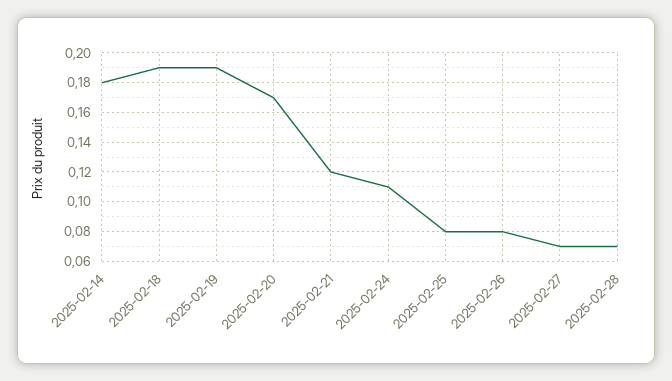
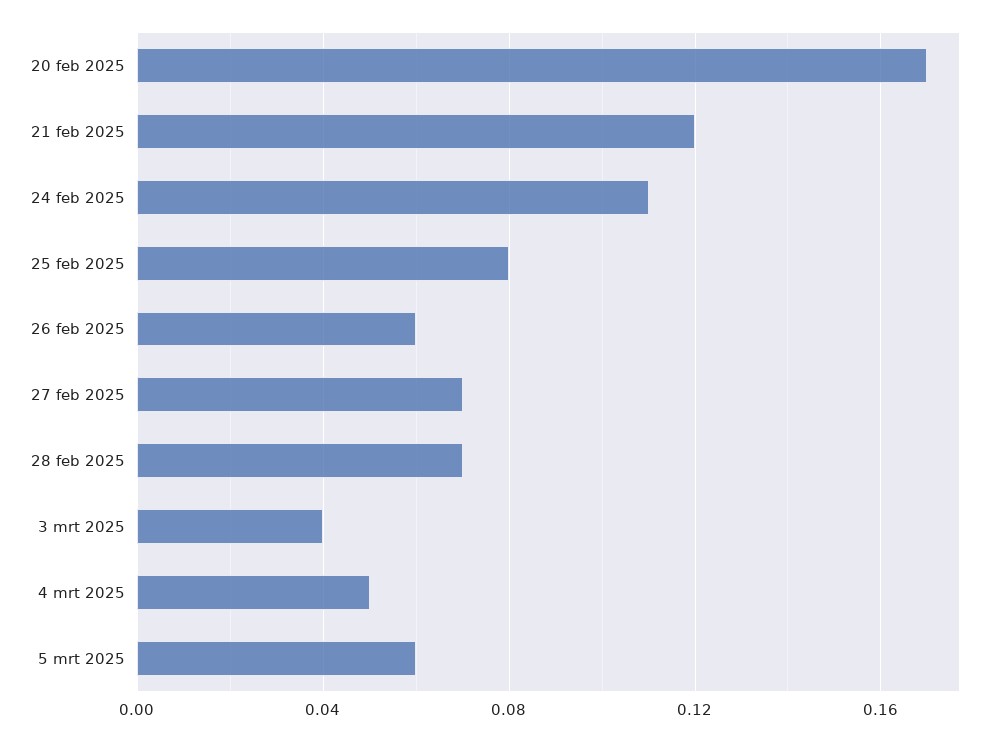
2025-02-14: 0.18 -> none
2025-02-18: 0.19 -> none
2025-02-19: 0.19 -> none
2025-02-26: 0.08 -> 0.06
3 mrt 2025: none -> 0.04
4 mrt 2025: none -> 0.05
5 mrt 2025: none -> 0.06

